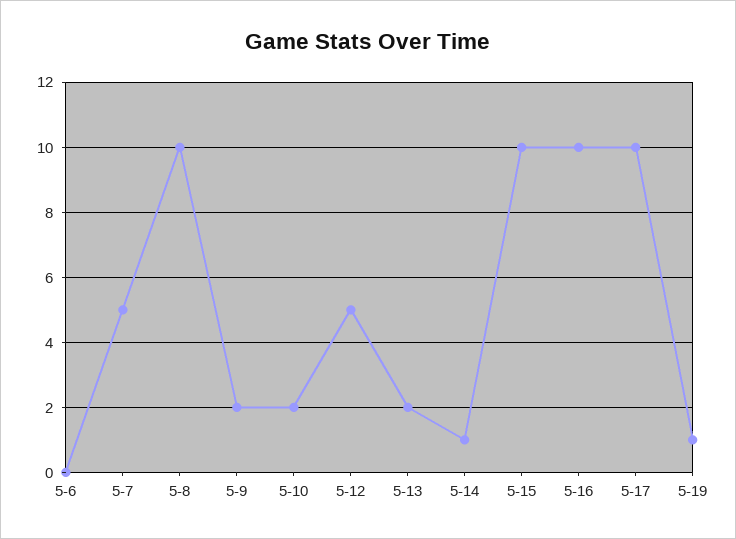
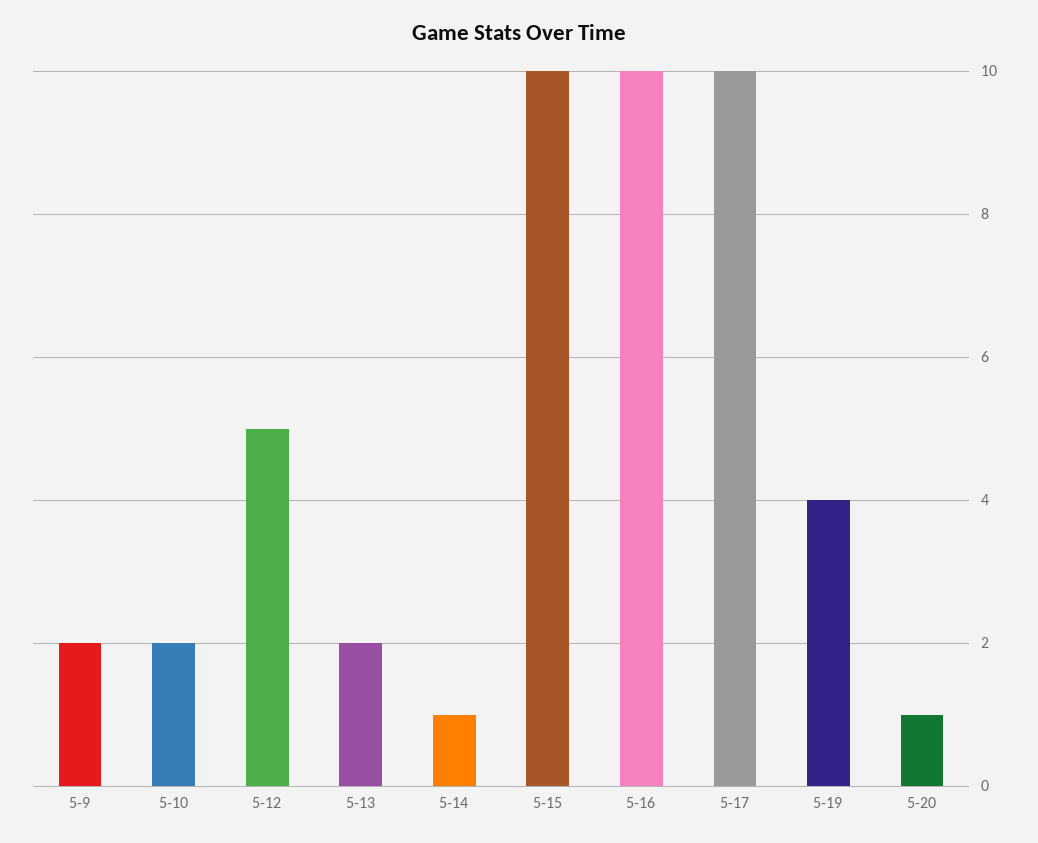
5-6: 0 -> none
5-7: 5 -> none
5-8: 10 -> none
5-19: 1 -> 4
5-20: none -> 1

